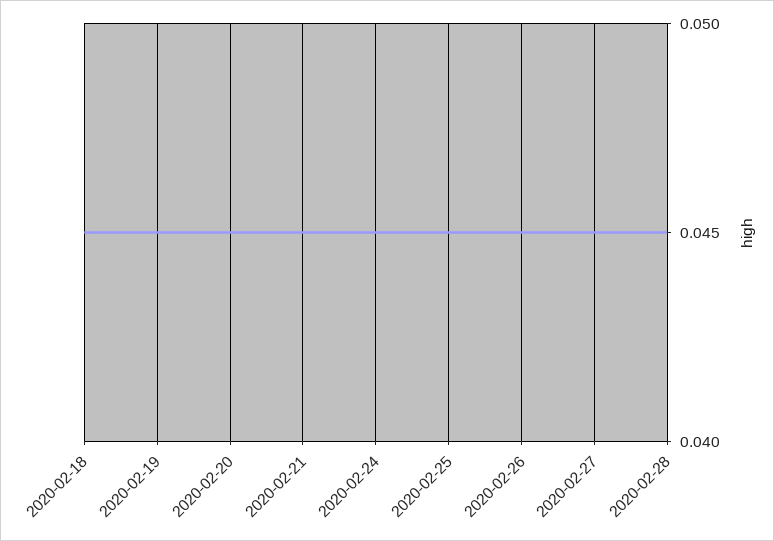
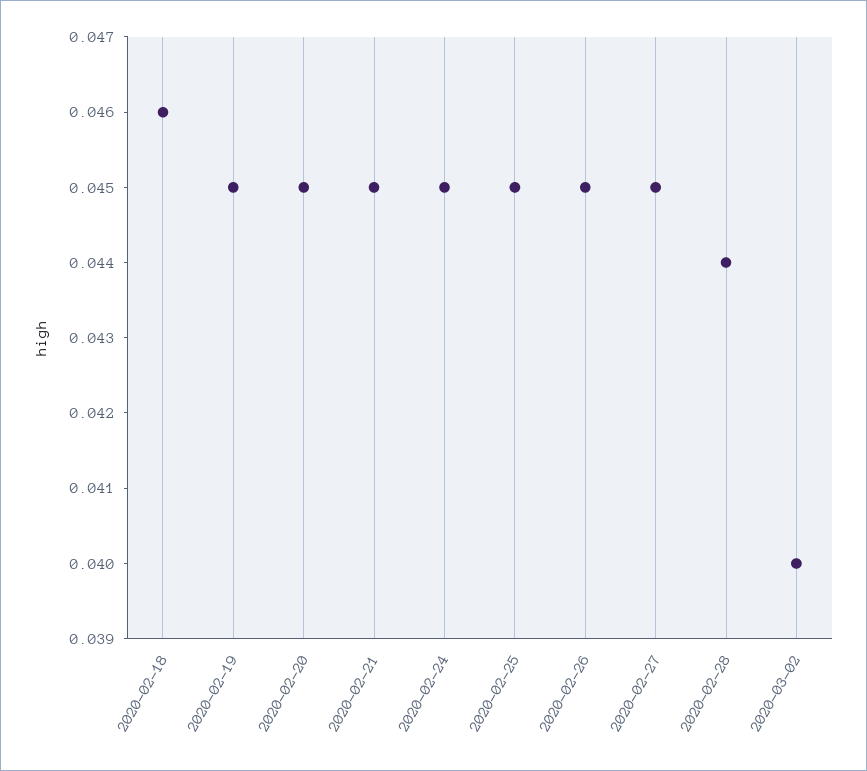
2020-02-18: 0.045 -> 0.046
2020-02-28: 0.045 -> 0.044
2020-03-02: none -> 0.04

